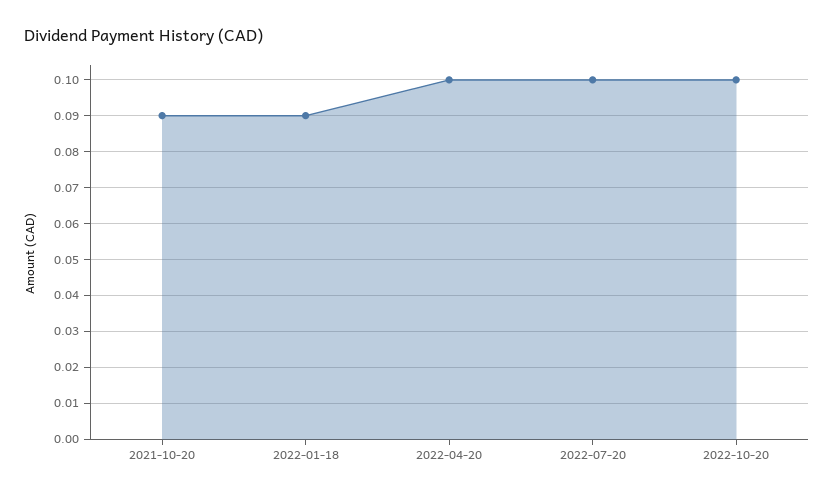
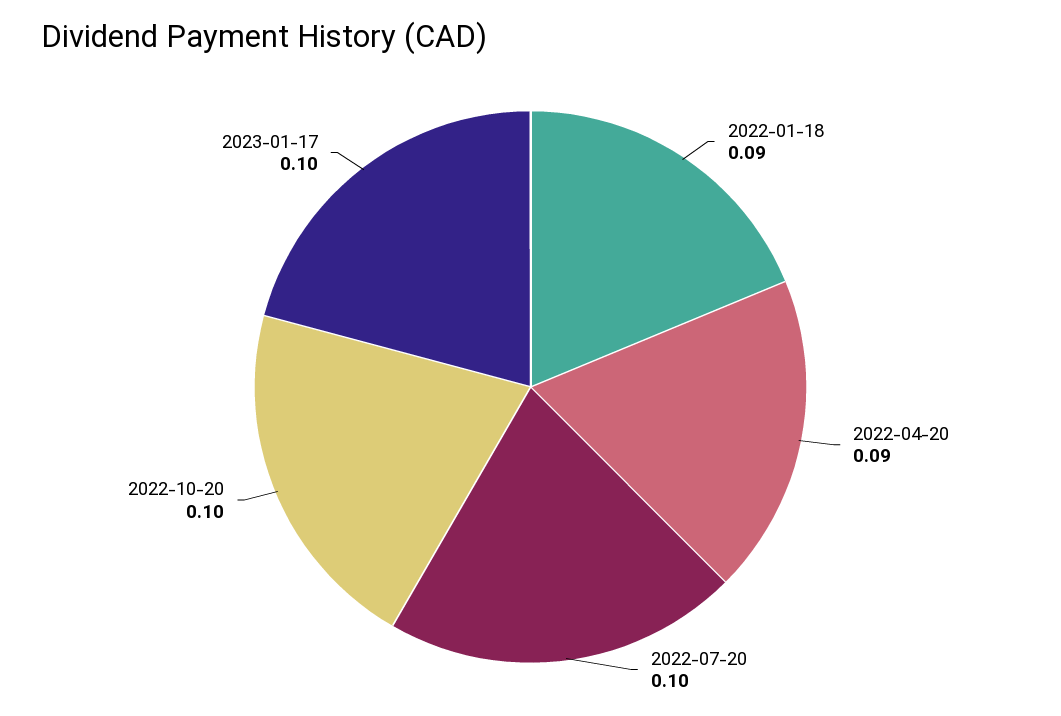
2021-10-20: 0.09 -> none
2022-04-20: 0.1 -> 0.09
2023-01-17: none -> 0.1

